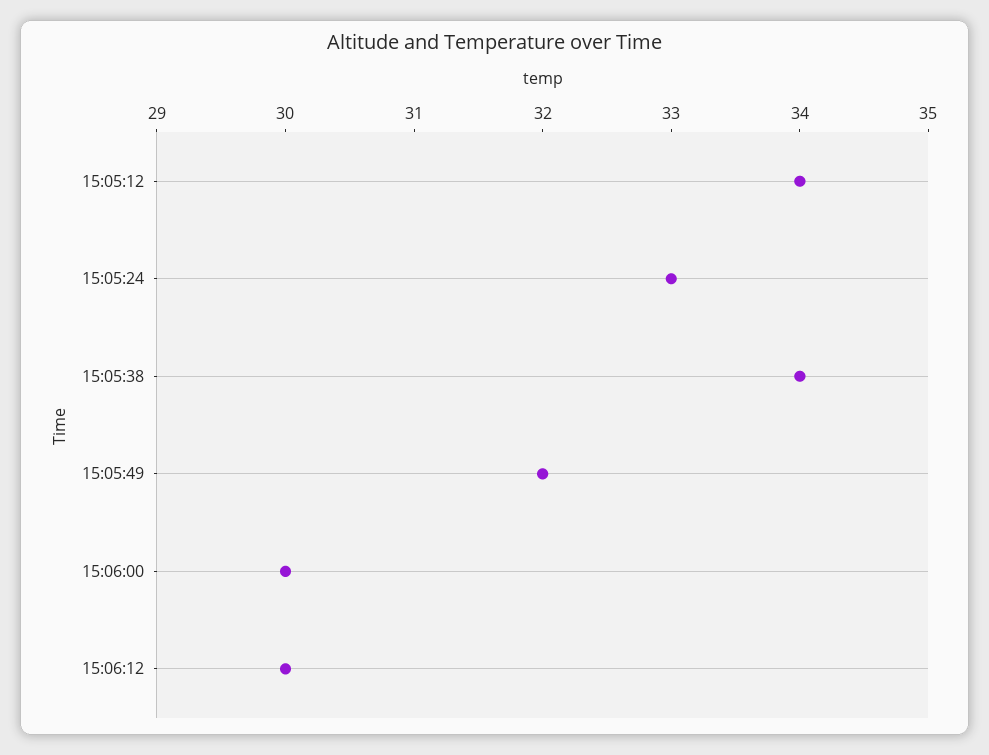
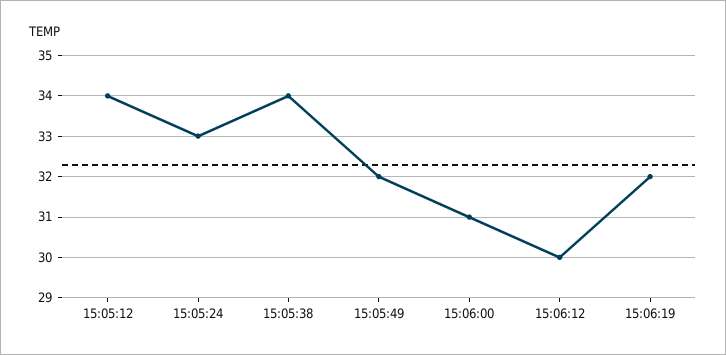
15:06:00: 30 -> 31
15:06:19: none -> 32

